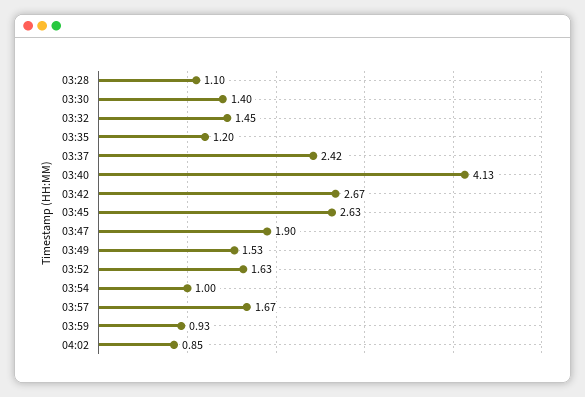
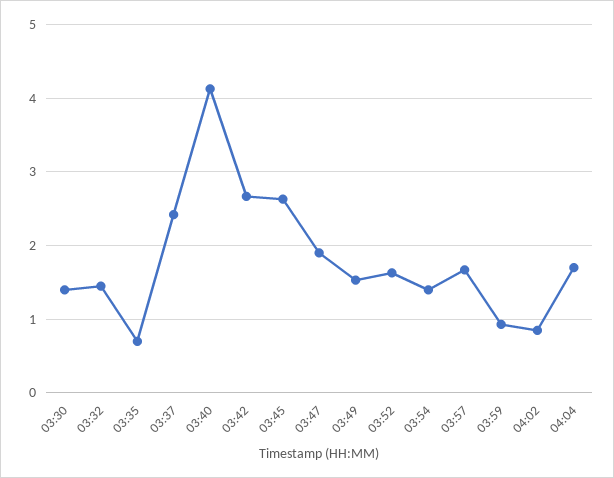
03:28: 1.1 -> none
03:35: 1.2 -> 0.7
03:54: 1 -> 1.4
04:04: none -> 1.7

